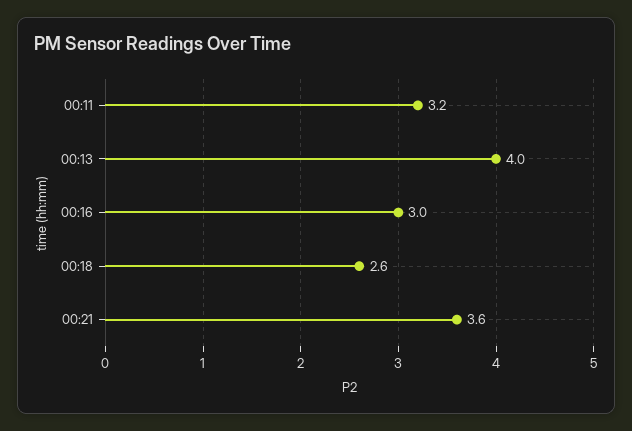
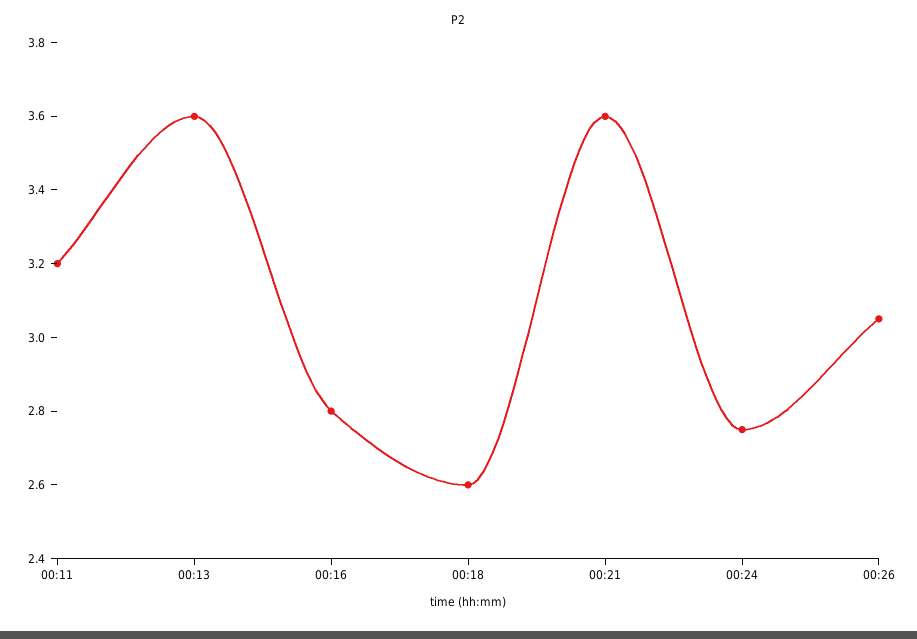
00:13: 4 -> 3.6
00:16: 3 -> 2.8
00:24: none -> 2.75
00:26: none -> 3.05

